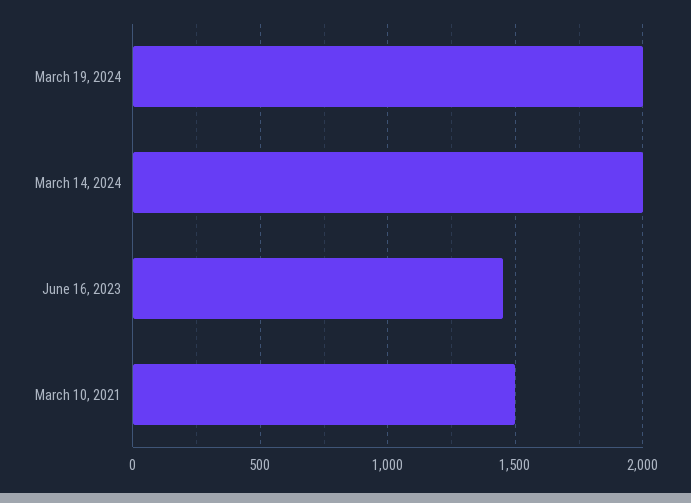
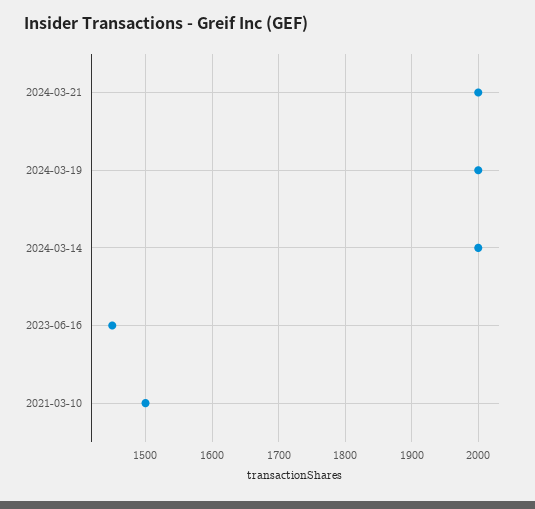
2024-03-21: none -> 2000

